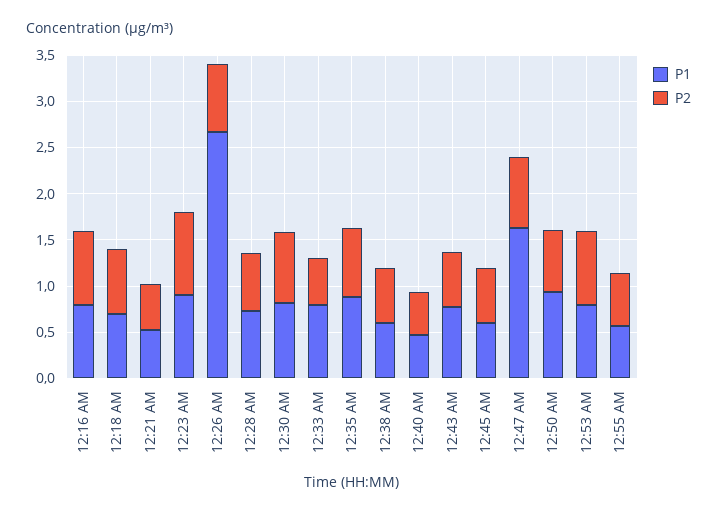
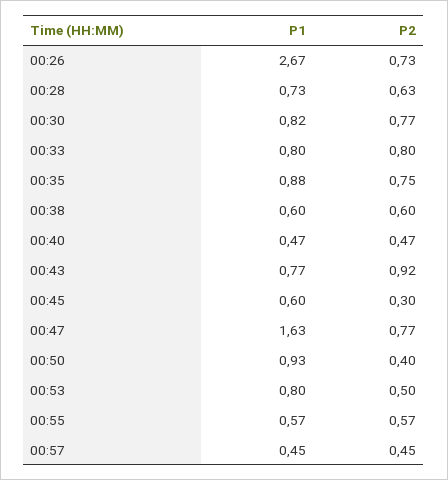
P1, 12:16 AM: 0.8 -> none
P2, 12:16 AM: 0.8 -> none
P1, 12:18 AM: 0.7 -> none
P2, 12:18 AM: 0.7 -> none
P1, 12:21 AM: 0.5 -> none
P2, 12:21 AM: 0.5 -> none
P1, 12:23 AM: 0.9 -> none
P2, 12:23 AM: 0.9 -> none
P2, 12:33 AM: 0.5 -> 0.8
P2, 12:43 AM: 0.6 -> 0.92
P2, 12:45 AM: 0.6 -> 0.3
P2, 12:50 AM: 0.7 -> 0.4
P2, 12:53 AM: 0.8 -> 0.5
P1, 00:57: none -> 0.45
P2, 00:57: none -> 0.45

